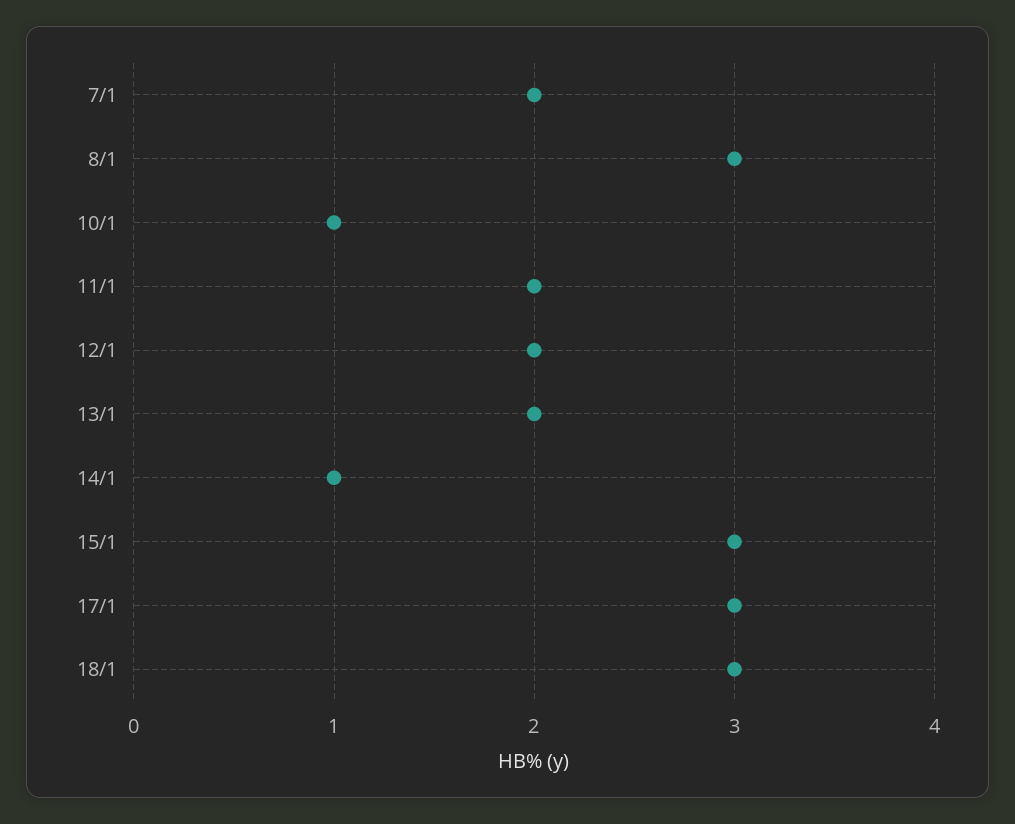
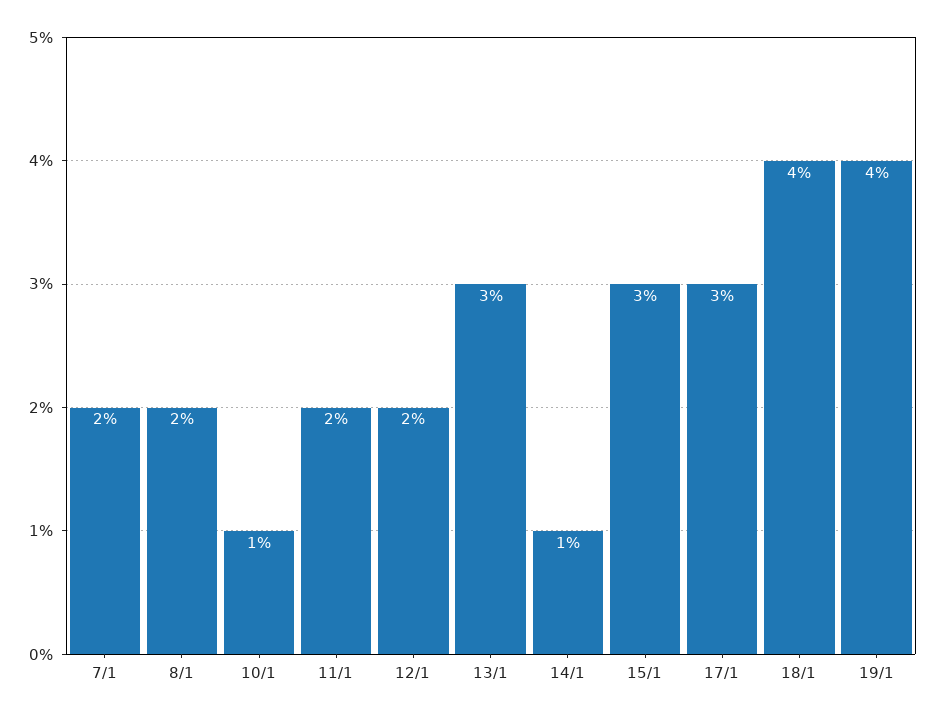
8/1: 3 -> 2
13/1: 2 -> 3
18/1: 3 -> 4
19/1: none -> 4

